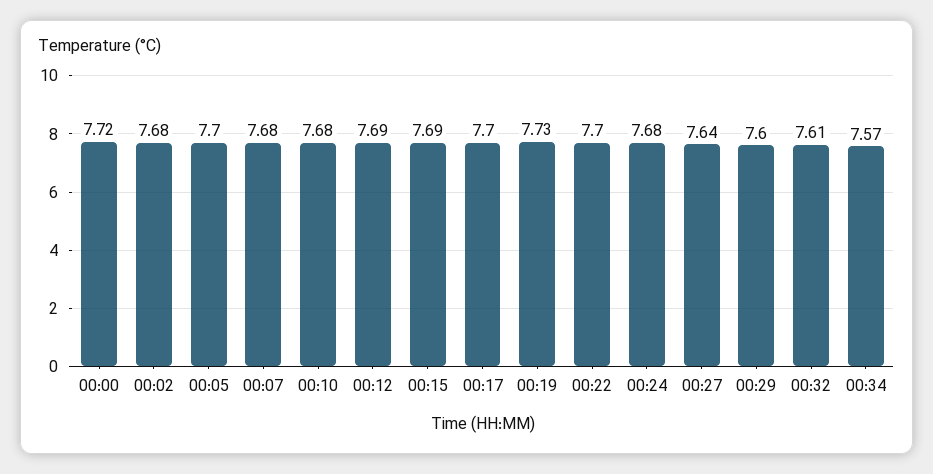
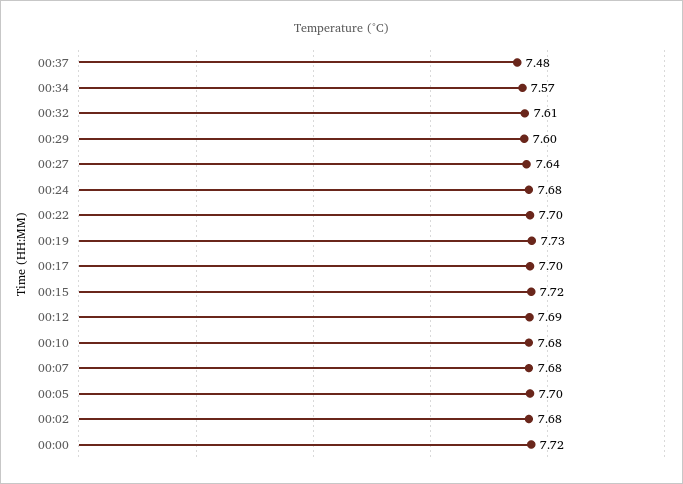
00:15: 7.69 -> 7.72
00:37: none -> 7.48

